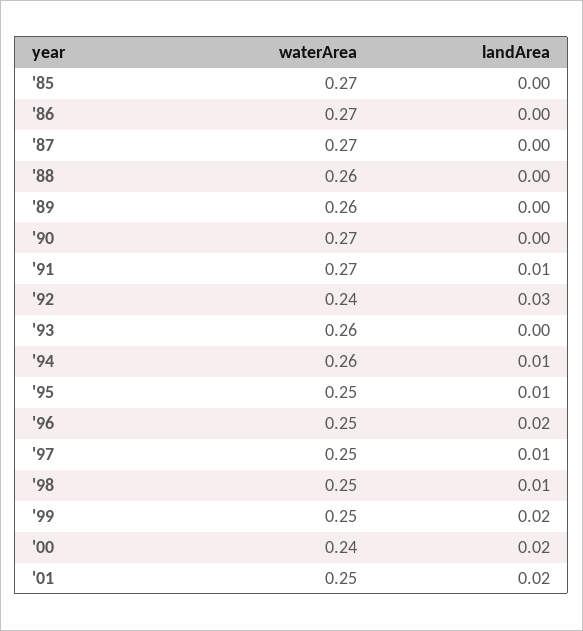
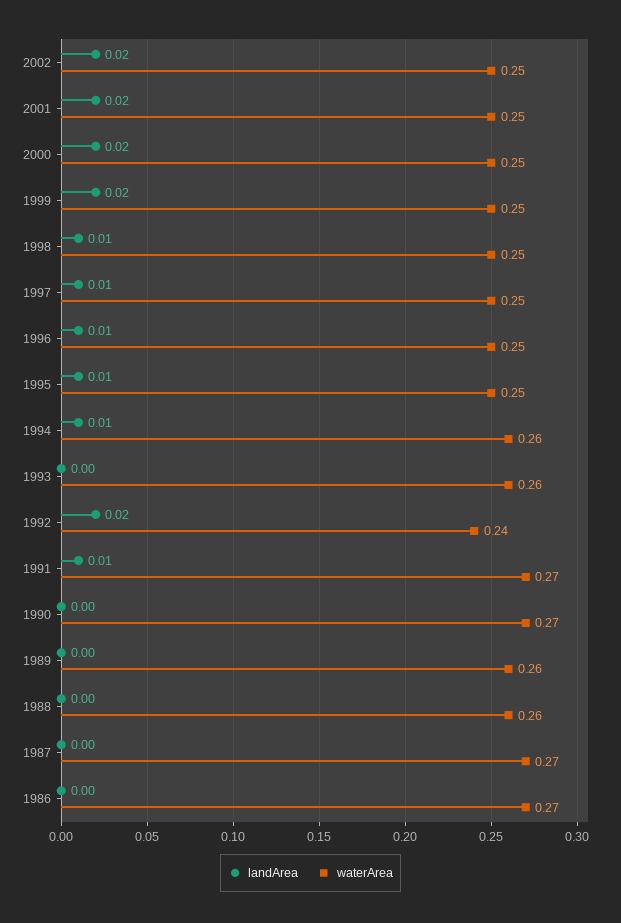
waterArea, '85: 0.27 -> none
landArea, '85: 0 -> none
landArea, '92: 0.03 -> 0.02
landArea, '96: 0.02 -> 0.01
waterArea, '00: 0.24 -> 0.25
landArea, 2002: none -> 0.02
waterArea, 2002: none -> 0.25

